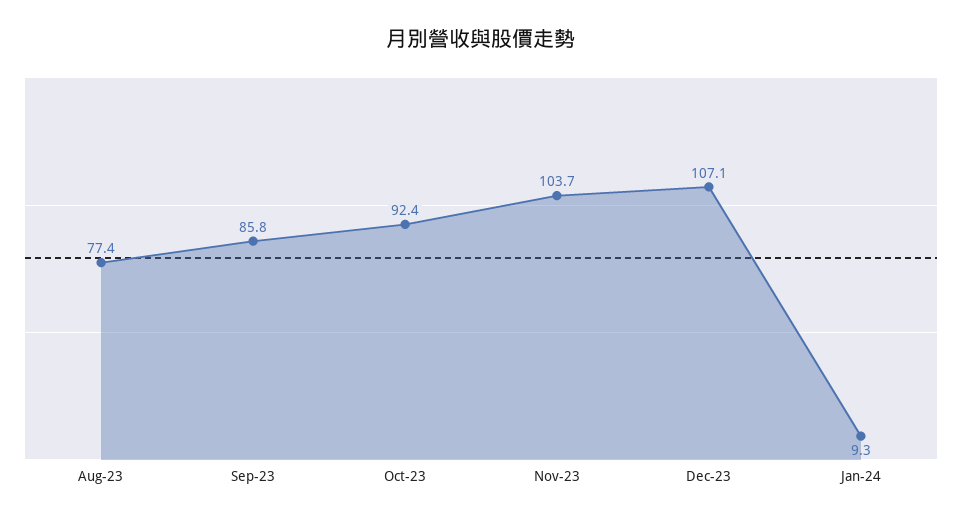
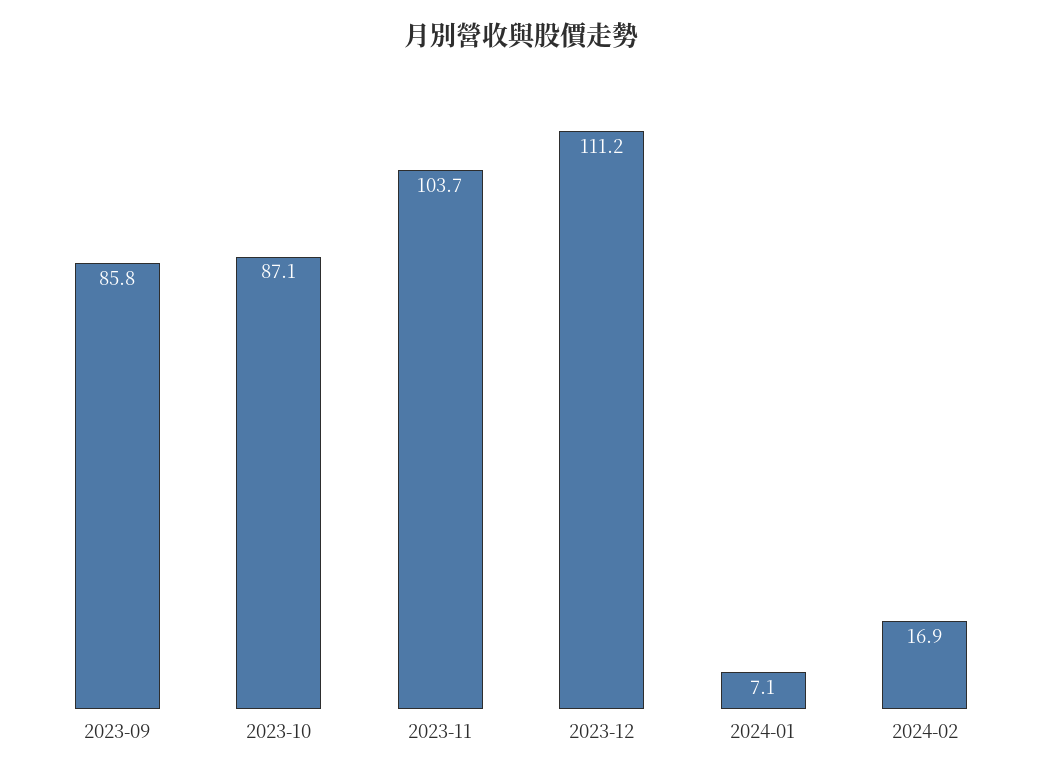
Aug-23: 77.4 -> none
Oct-23: 92.4 -> 87.1
Dec-23: 107.1 -> 111.2
Jan-24: 9.3 -> 7.1
2024-02: none -> 16.9

